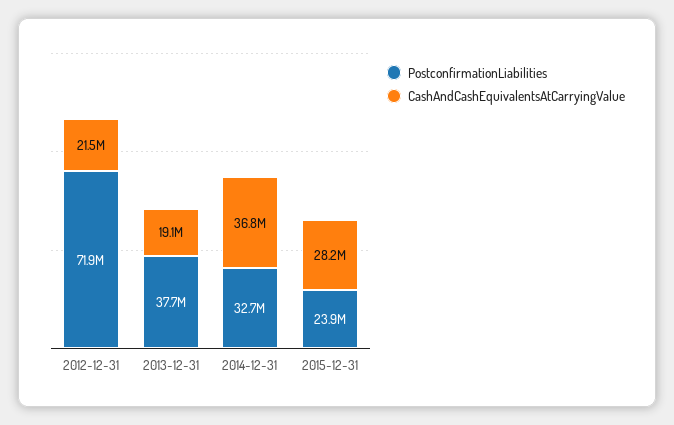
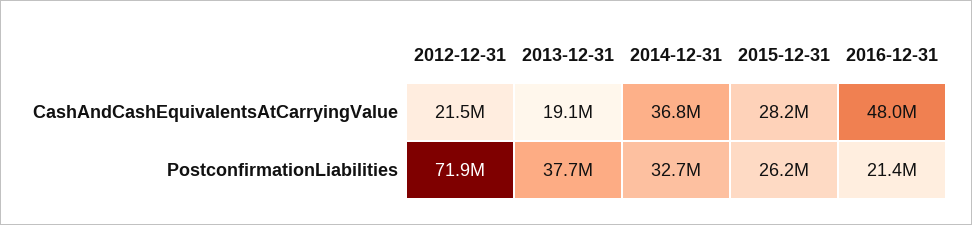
PostconfirmationLiabilities, 2015-12-31: 23900000 -> 26200000
CashAndCashEquivalentsAtCarryingValue, 2016-12-31: none -> 48000000
PostconfirmationLiabilities, 2016-12-31: none -> 21400000

